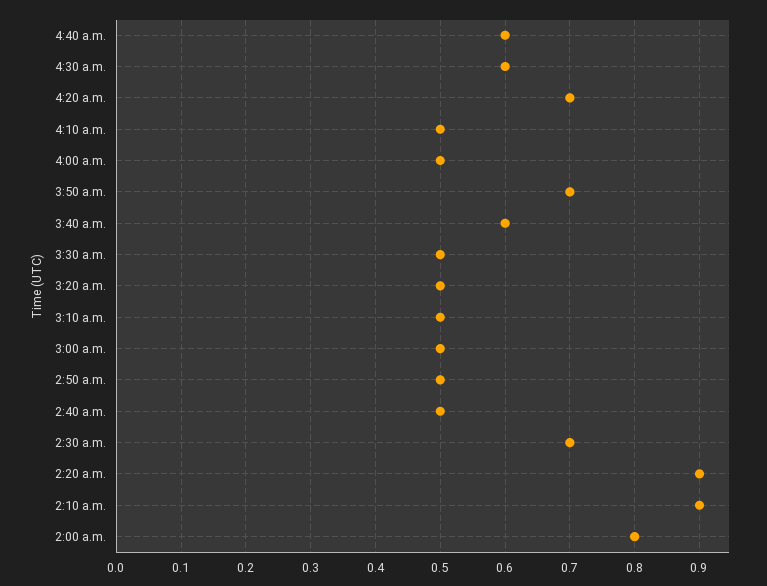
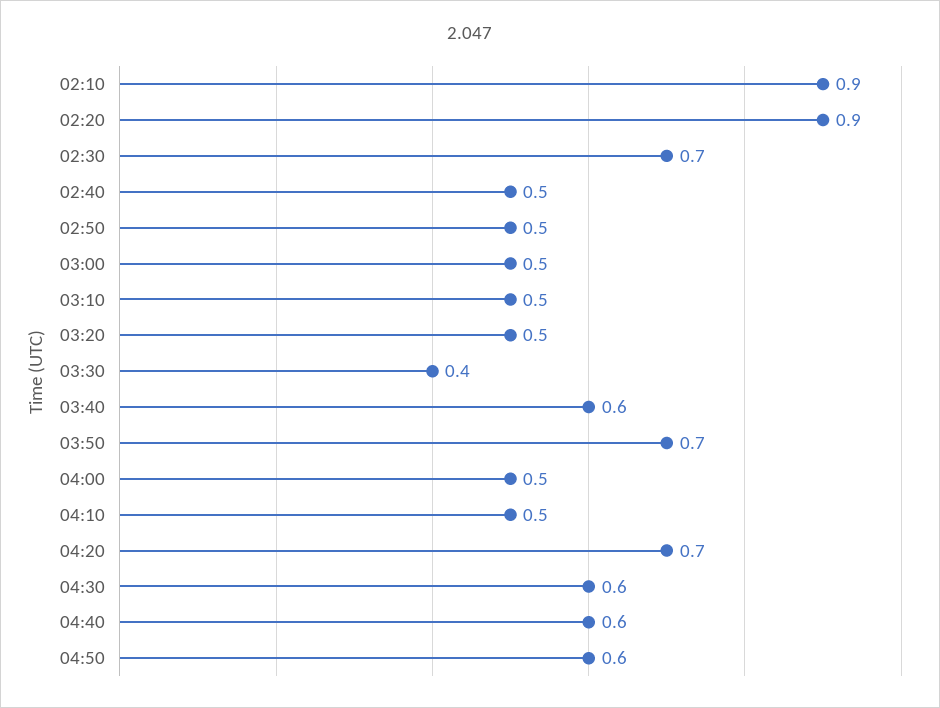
3:30 a.m.: 0.5 -> 0.4
2:00 a.m.: 0.8 -> none
04:50: none -> 0.6

